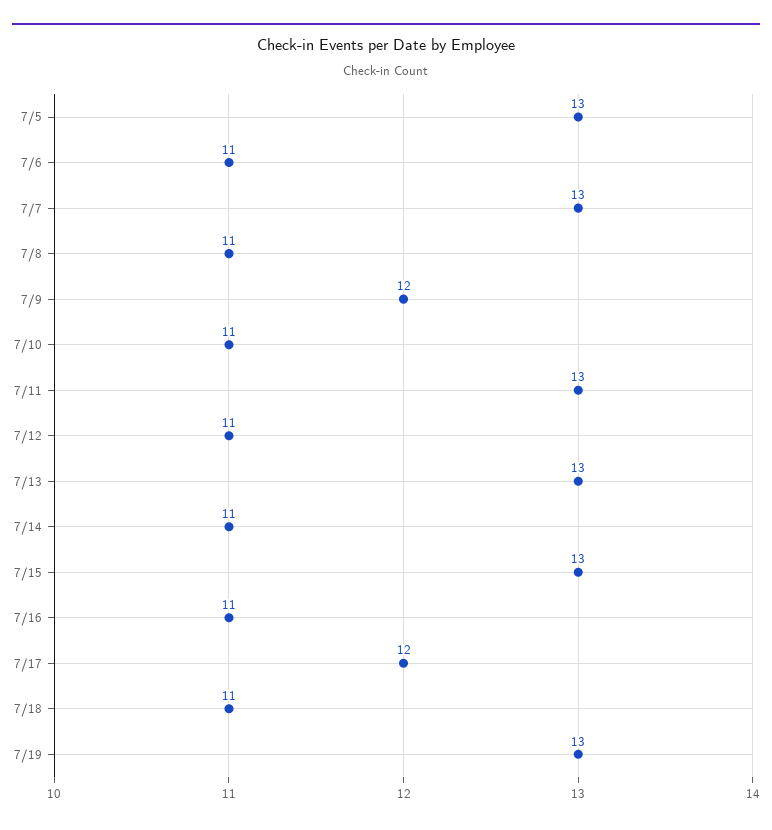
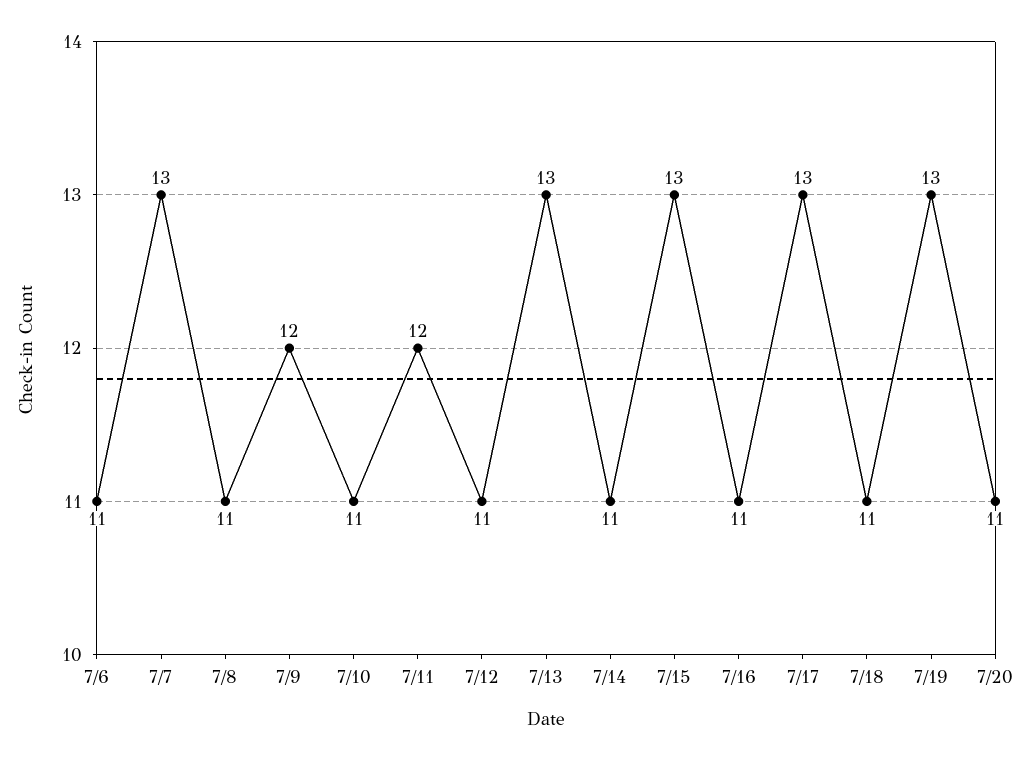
7/5: 13 -> none
7/11: 13 -> 12
7/17: 12 -> 13
7/20: none -> 11

